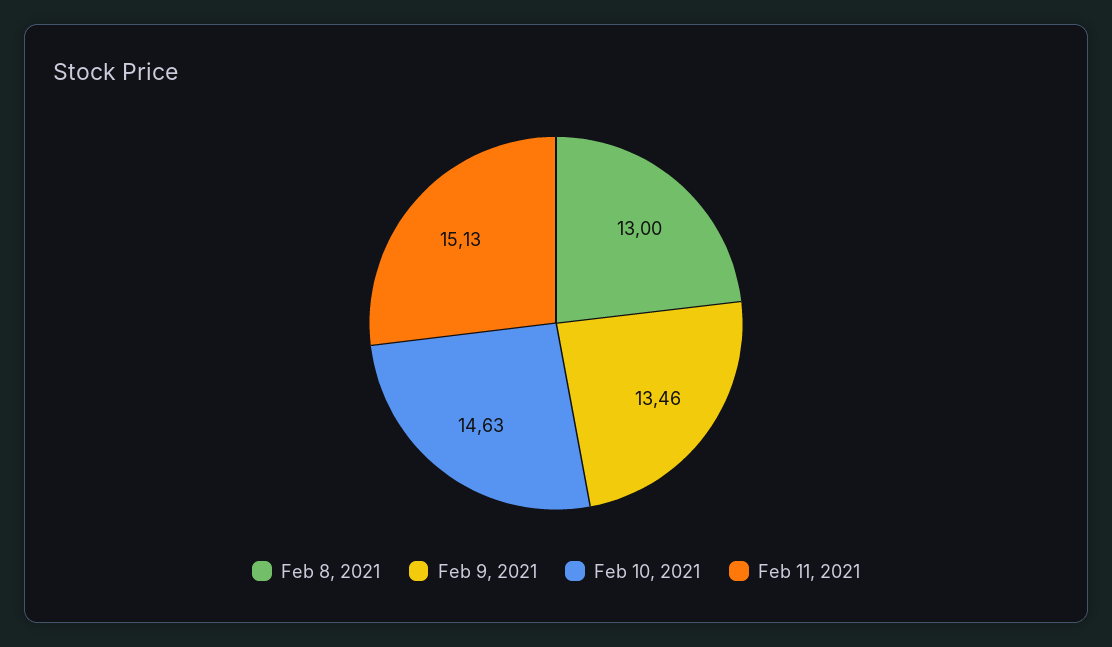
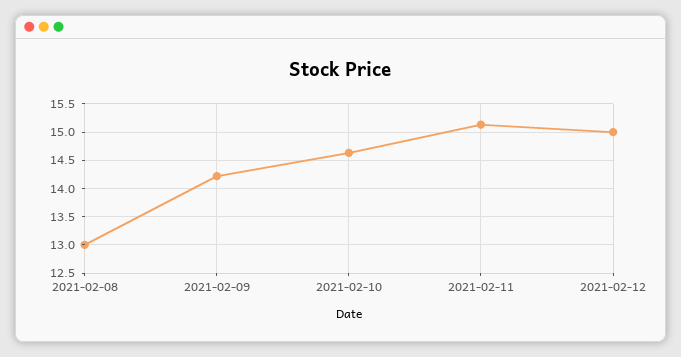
Feb 9, 2021: 13.46 -> 14.25
2021-02-12: none -> 15

